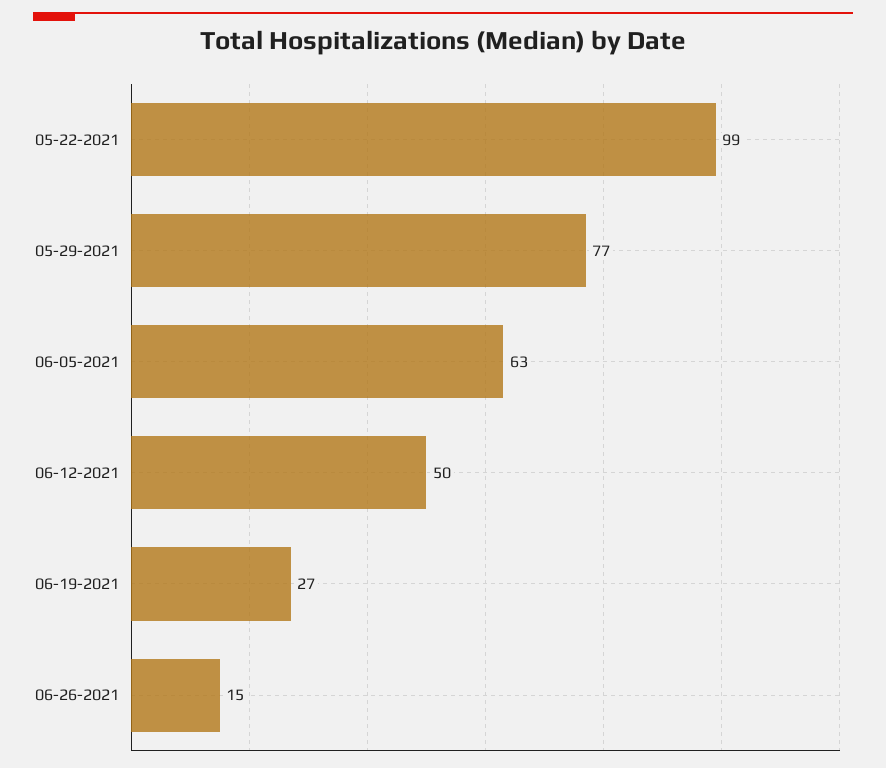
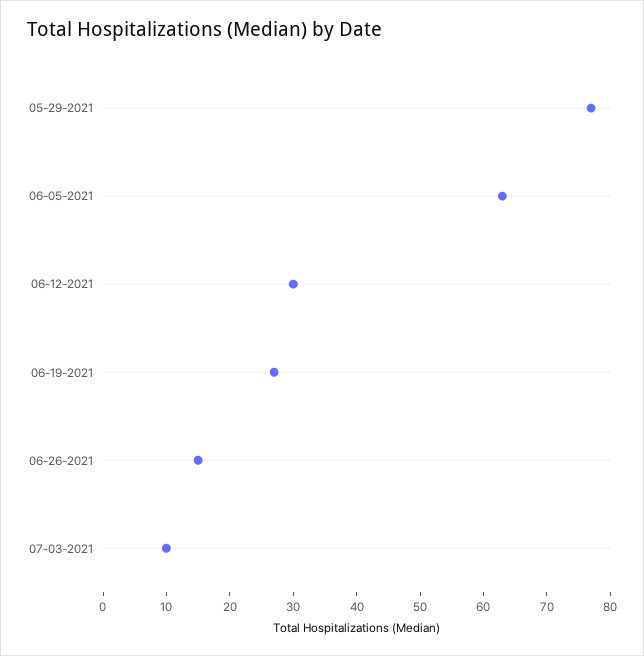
05-22-2021: 99 -> none
06-12-2021: 50 -> 30
07-03-2021: none -> 10

